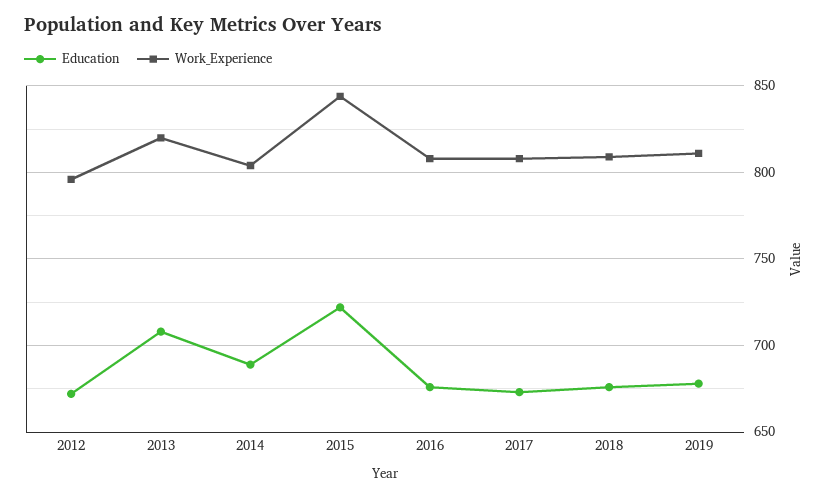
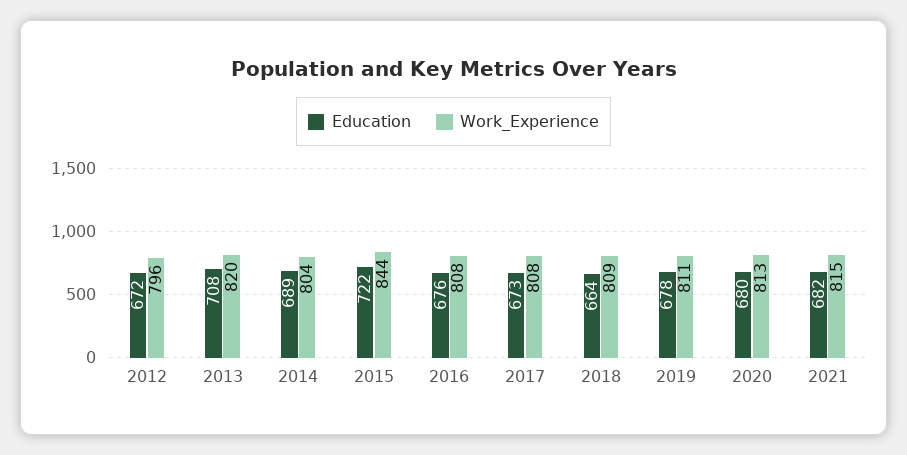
Education, 2018: 675 -> 664
Education, 2020: none -> 680
Work_Experience, 2020: none -> 813
Education, 2021: none -> 682
Work_Experience, 2021: none -> 815

